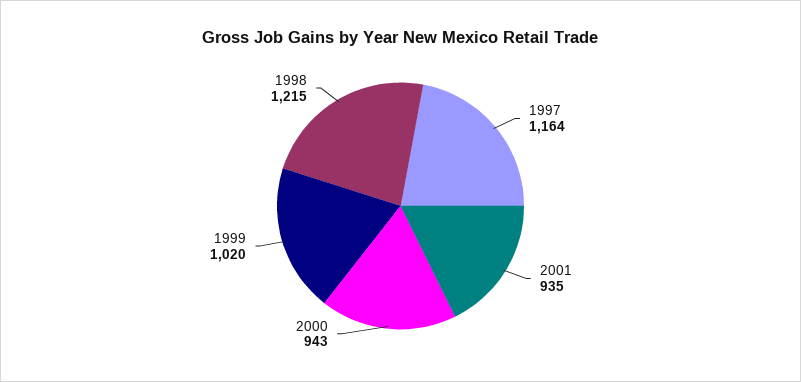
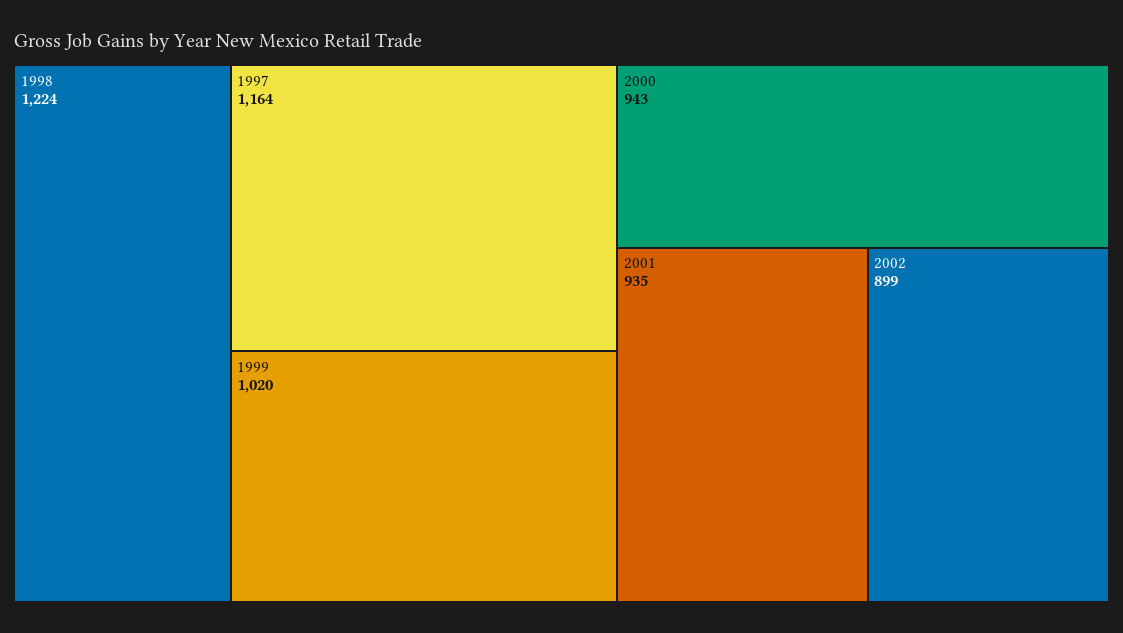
1998: 1215 -> 1224
2002: none -> 899

